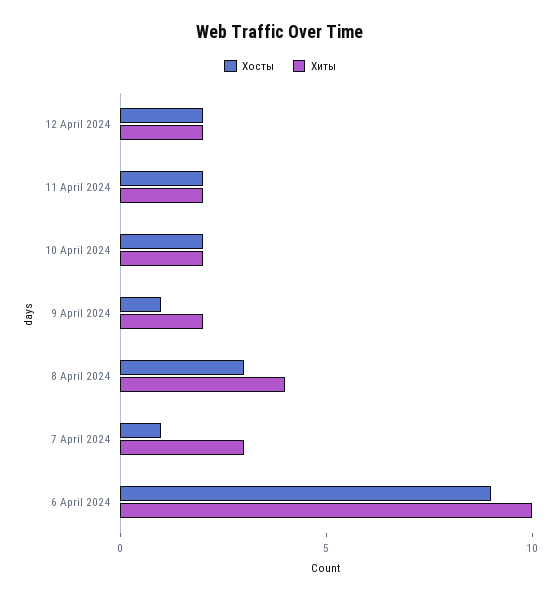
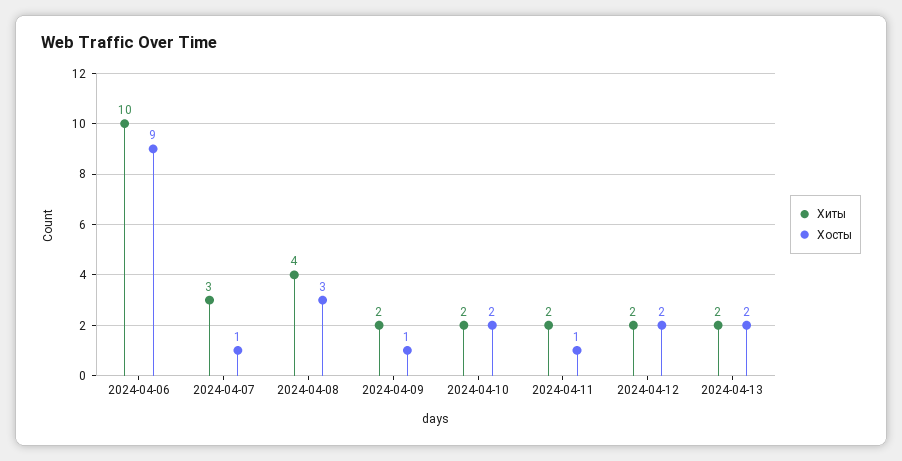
Хосты, 11 April 2024: 2 -> 1
Хиты, 2024-04-13: none -> 2
Хосты, 2024-04-13: none -> 2

